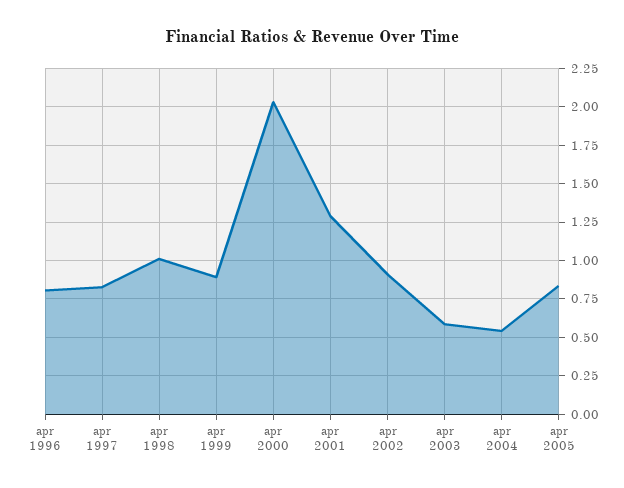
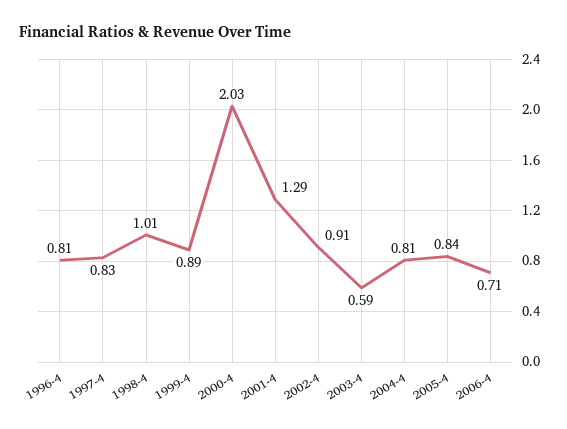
apr 2004: 0.55 -> 0.81
2006-4: none -> 0.71

